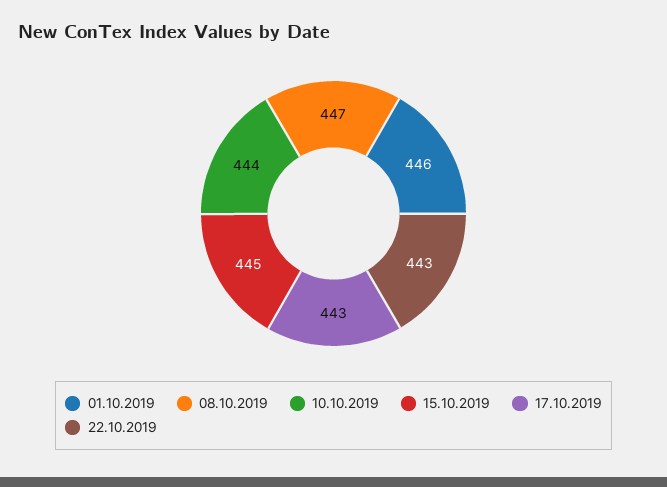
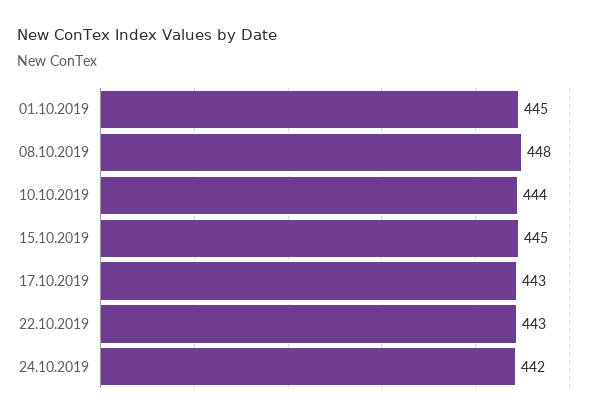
01.10.2019: 446 -> 445
08.10.2019: 447 -> 448
24.10.2019: none -> 442

